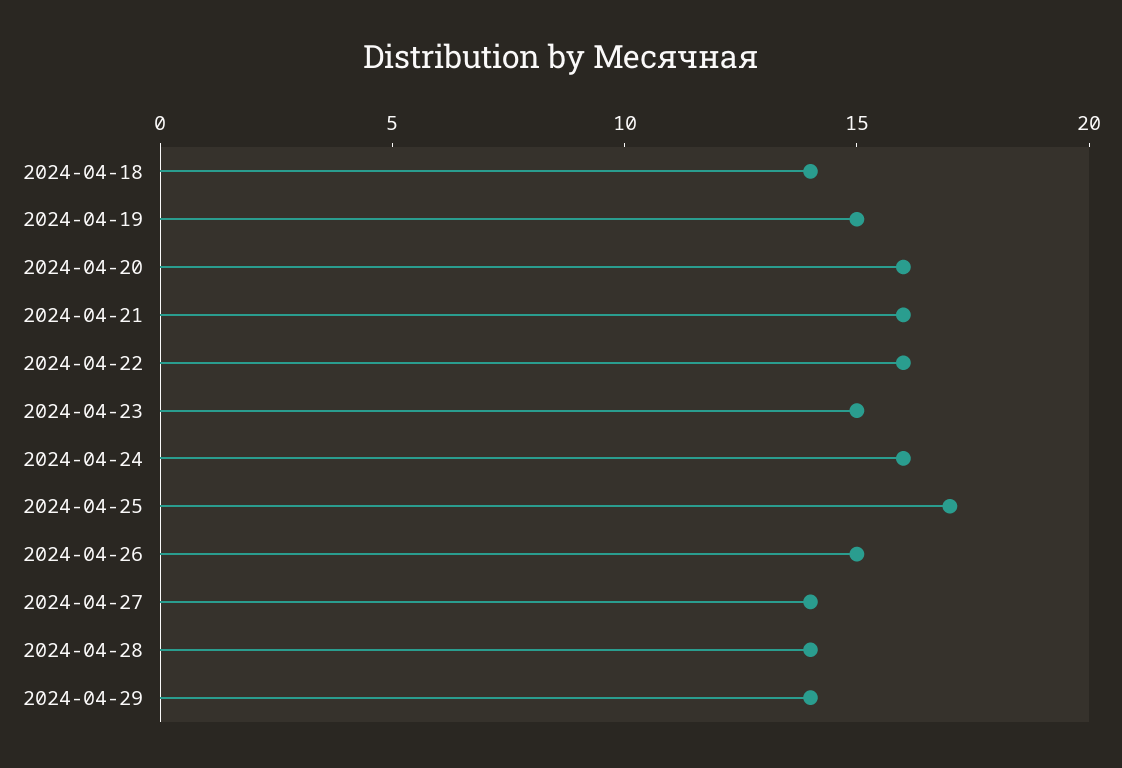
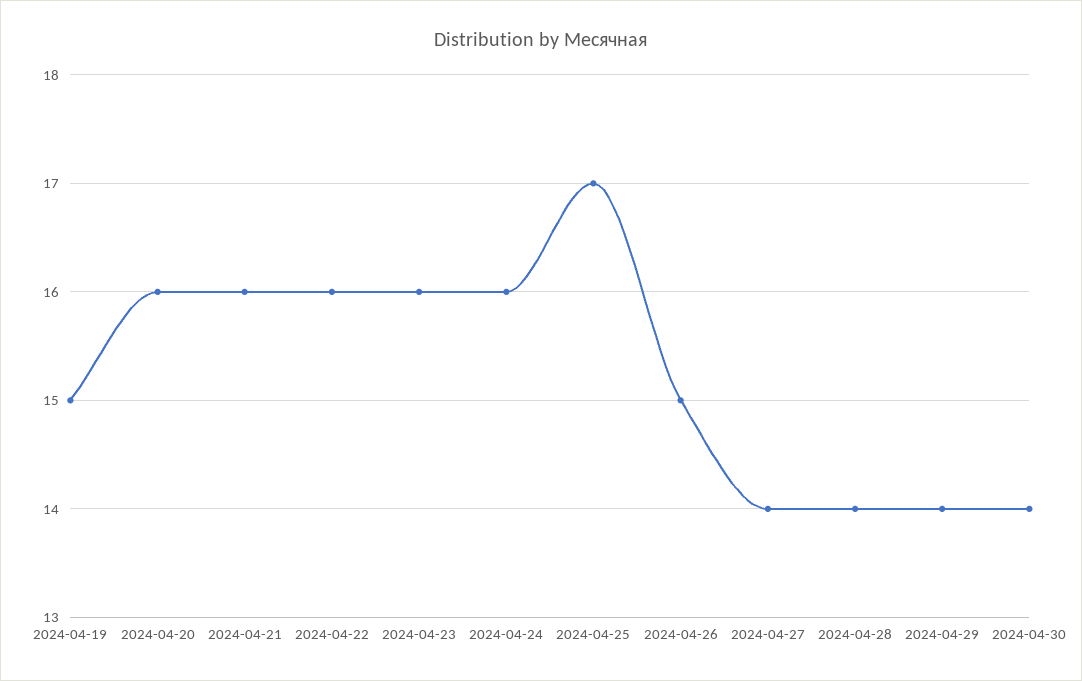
2024-04-18: 14 -> none
2024-04-23: 15 -> 16
2024-04-30: none -> 14

